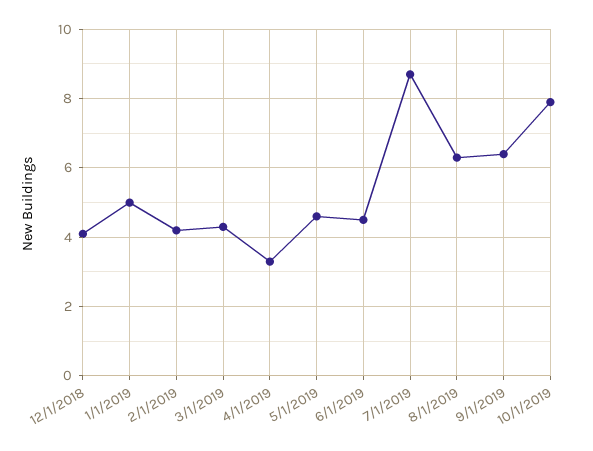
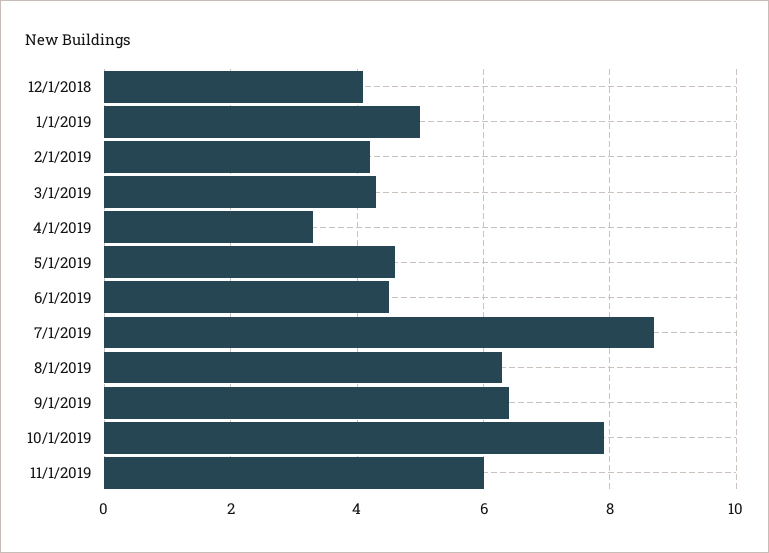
11/1/2019: none -> 6

